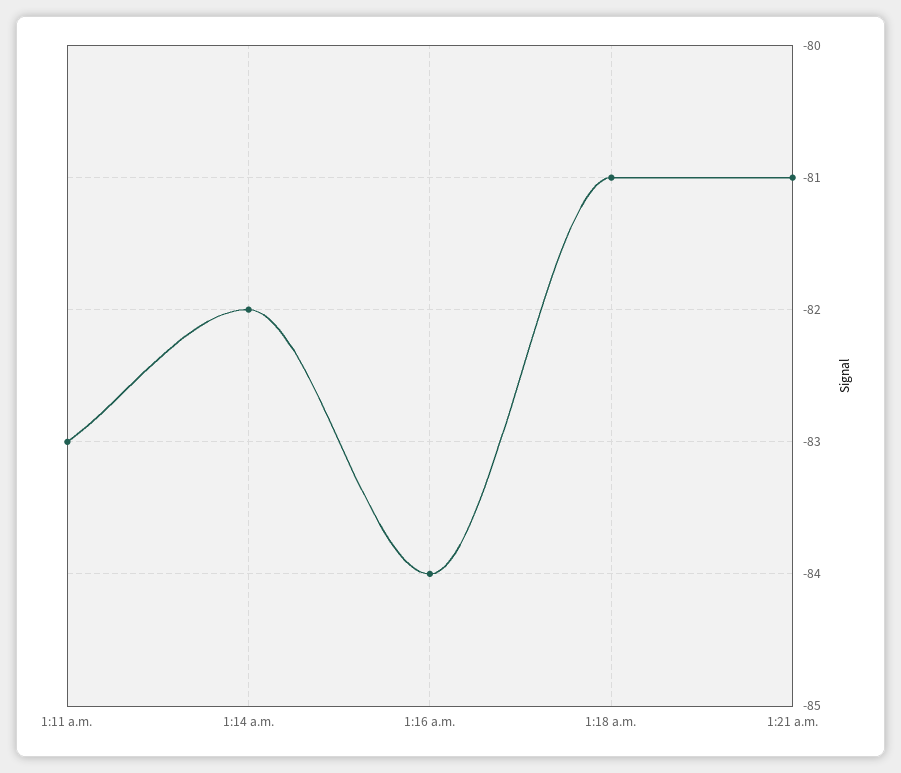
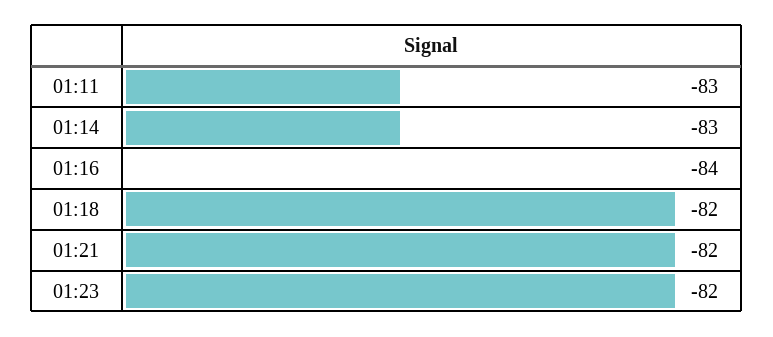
1:14 a.m.: -82 -> -83
1:18 a.m.: -81 -> -82
1:21 a.m.: -81 -> -82
01:23: none -> -82

